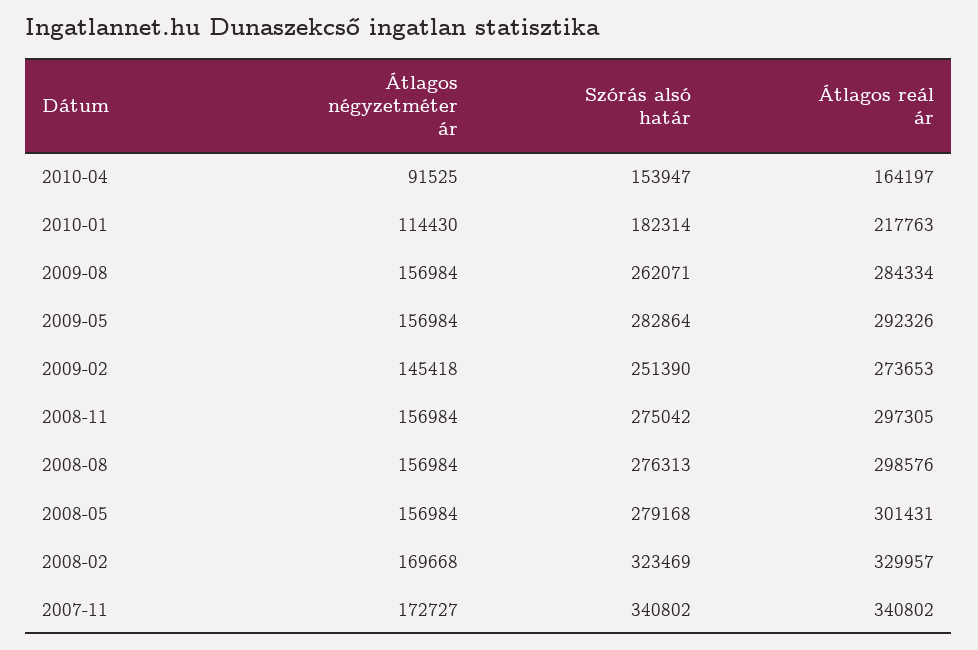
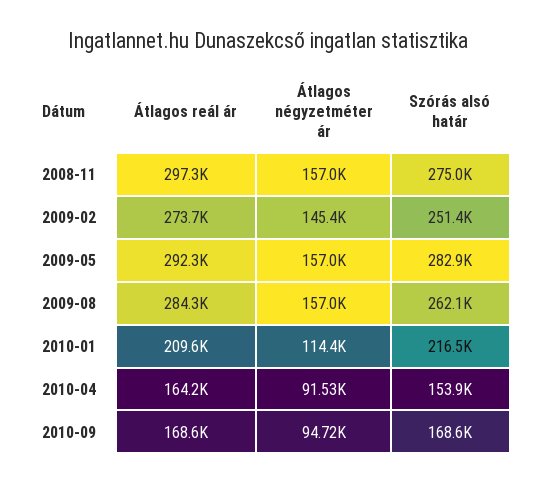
Szórás alsó határ, 2010-01: 182314 -> 216500
Átlagos reál ár, 2010-01: 217763 -> 209600
Átlagos négyzetméter ár, 2008-08: 156984 -> none
Szórás alsó határ, 2008-08: 276313 -> none
Átlagos reál ár, 2008-08: 298576 -> none
Átlagos négyzetméter ár, 2008-05: 156984 -> none
Szórás alsó határ, 2008-05: 279168 -> none
Átlagos reál ár, 2008-05: 301431 -> none
Átlagos négyzetméter ár, 2008-02: 169668 -> none
Szórás alsó határ, 2008-02: 323469 -> none
Átlagos reál ár, 2008-02: 329957 -> none
Átlagos négyzetméter ár, 2007-11: 172727 -> none
Szórás alsó határ, 2007-11: 340802 -> none
Átlagos reál ár, 2007-11: 340802 -> none
Átlagos reál ár, 2010-09: none -> 168600
Átlagos négyzetméter ár, 2010-09: none -> 94720
Szórás alsó határ, 2010-09: none -> 168600

